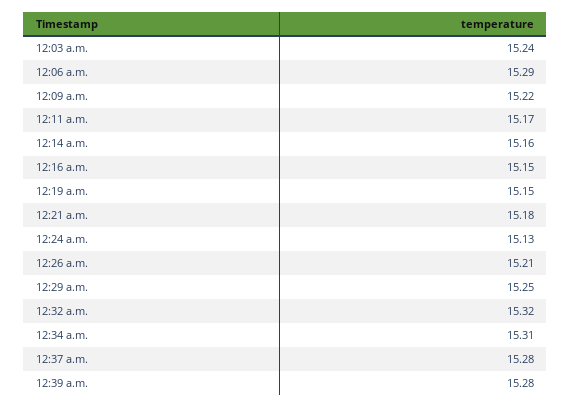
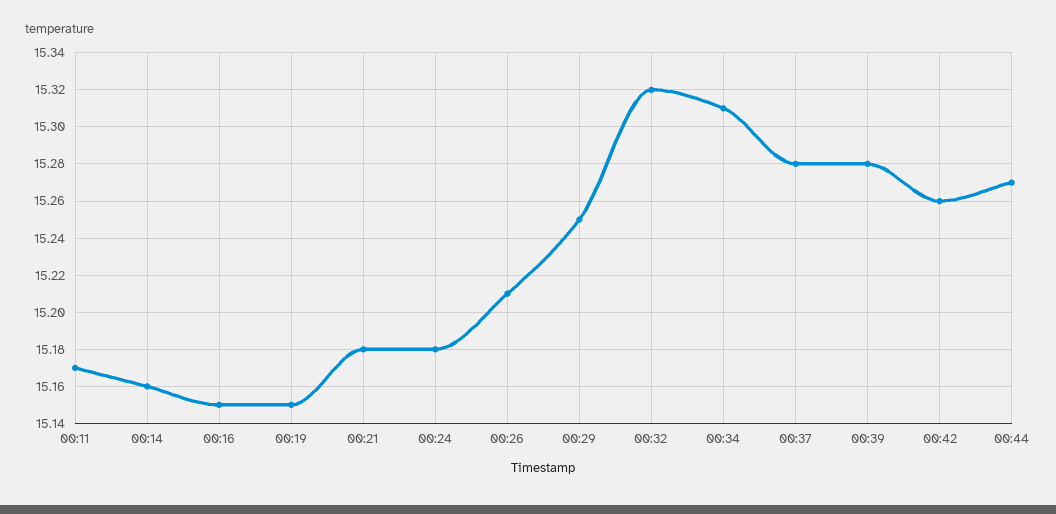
12:03 a.m.: 15.24 -> none
12:06 a.m.: 15.29 -> none
12:09 a.m.: 15.22 -> none
12:24 a.m.: 15.13 -> 15.18
00:42: none -> 15.26
00:44: none -> 15.27

